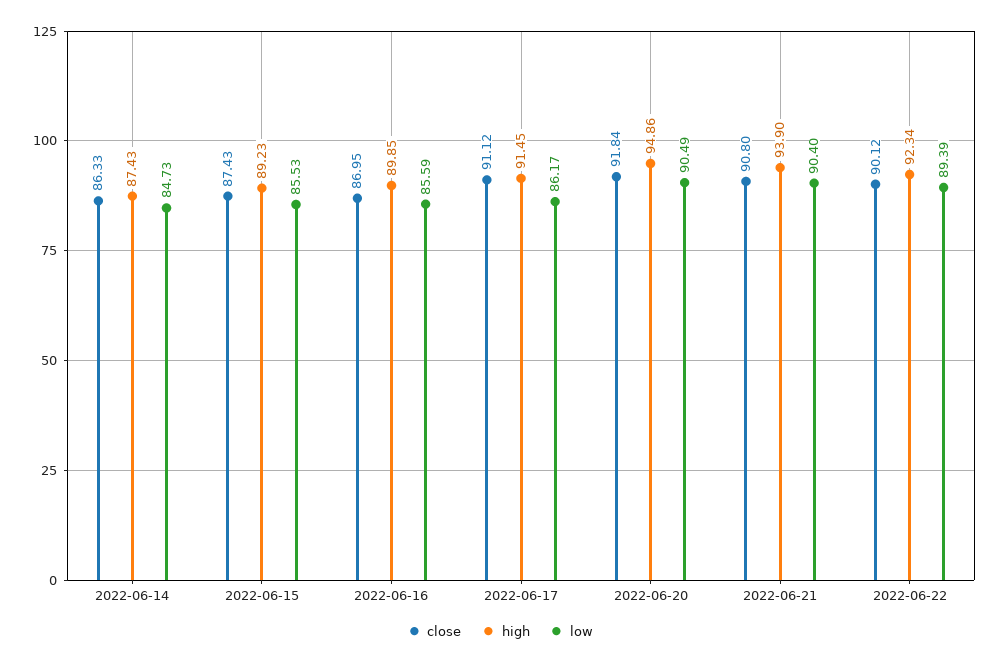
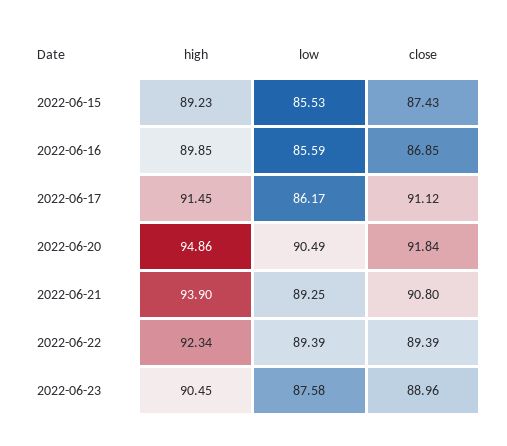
close, 2022-06-14: 86.33 -> none
high, 2022-06-14: 87.43 -> none
low, 2022-06-14: 84.73 -> none
close, 2022-06-16: 86.95 -> 86.85
low, 2022-06-21: 90.4 -> 89.25
close, 2022-06-22: 90.12 -> 89.39
high, 2022-06-23: none -> 90.45
low, 2022-06-23: none -> 87.58
close, 2022-06-23: none -> 88.96

